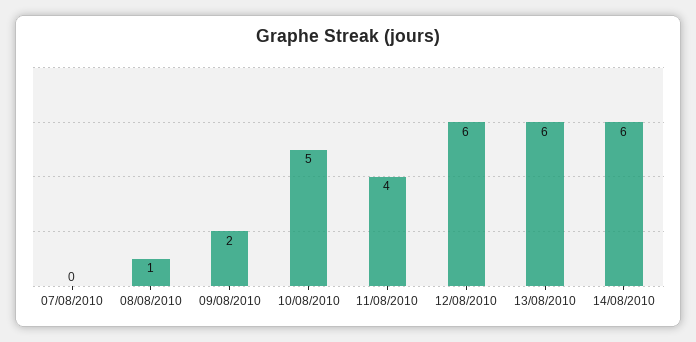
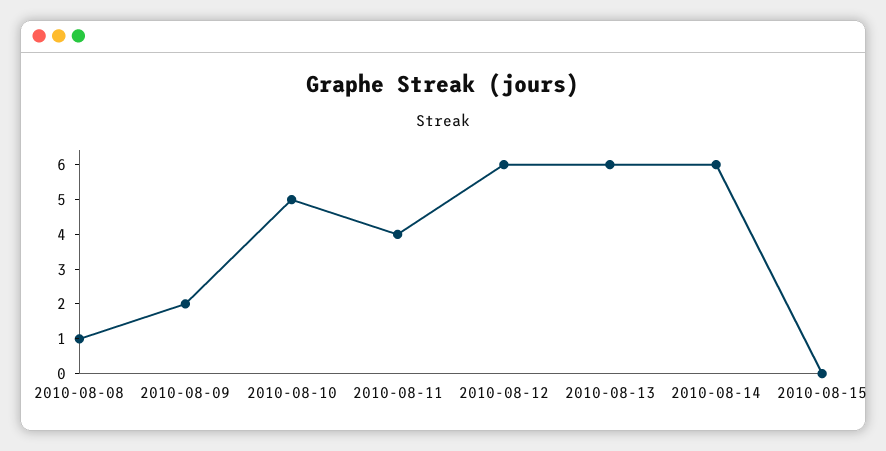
07/08/2010: 0 -> none
2010-08-15: none -> 0

